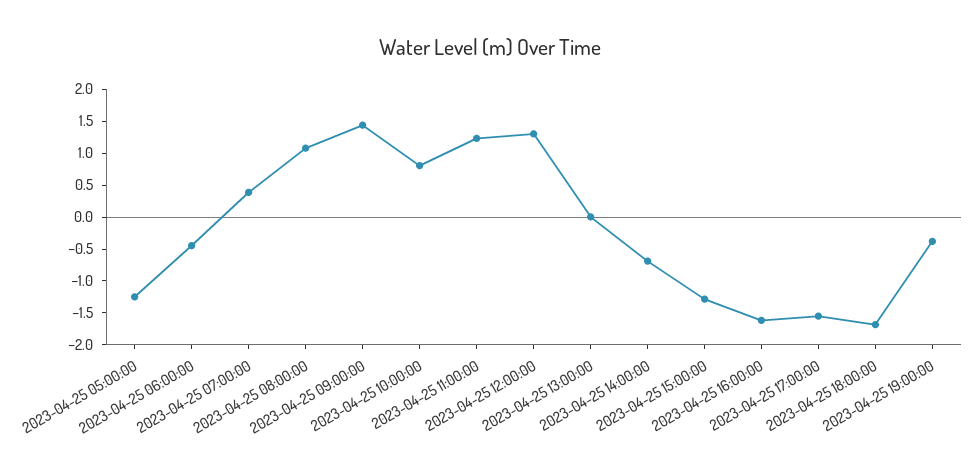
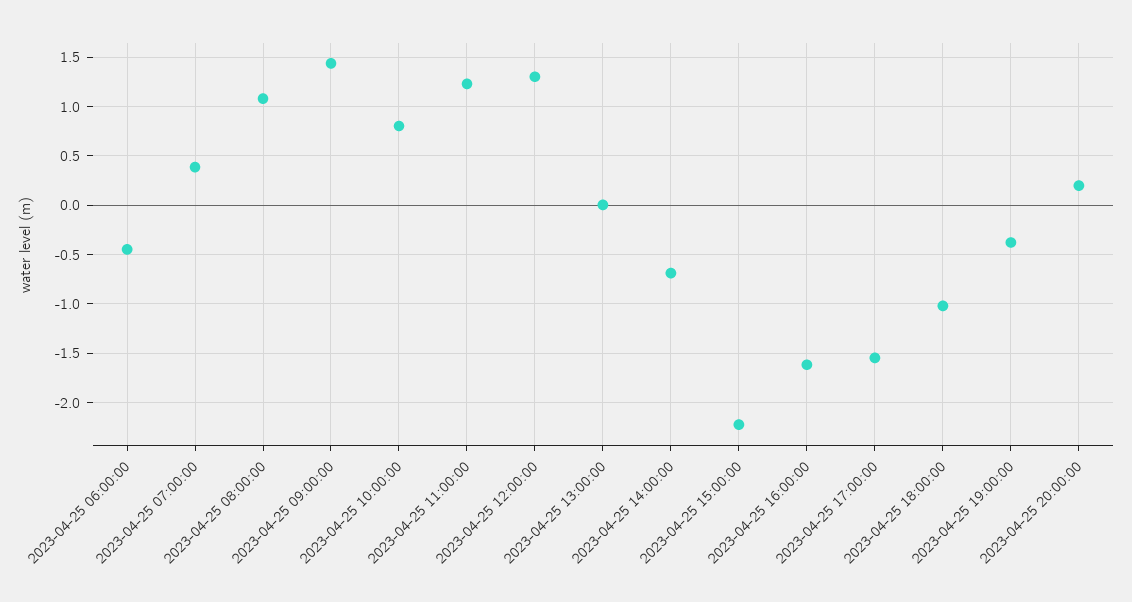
2023-04-25 05:00:00: -1.25 -> none
2023-04-25 15:00:00: -1.25 -> -2.2
2023-04-25 18:00:00: -1.75 -> -1
2023-04-25 20:00:00: none -> 0.2

